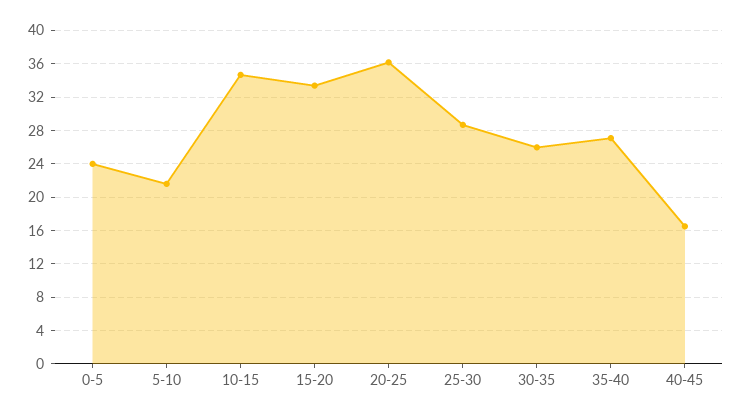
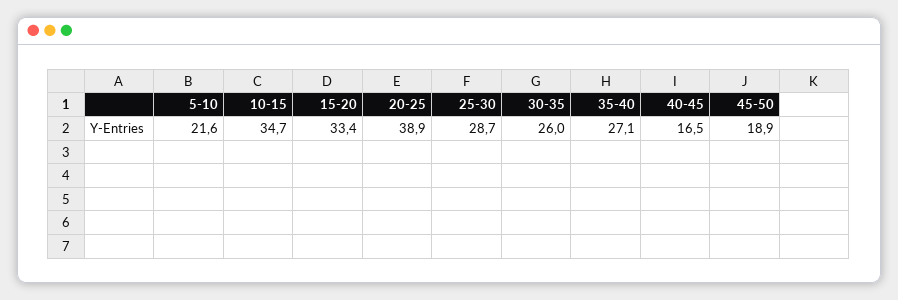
0-5: 24 -> none
20-25: 36 -> 38.9
45-50: none -> 18.9

